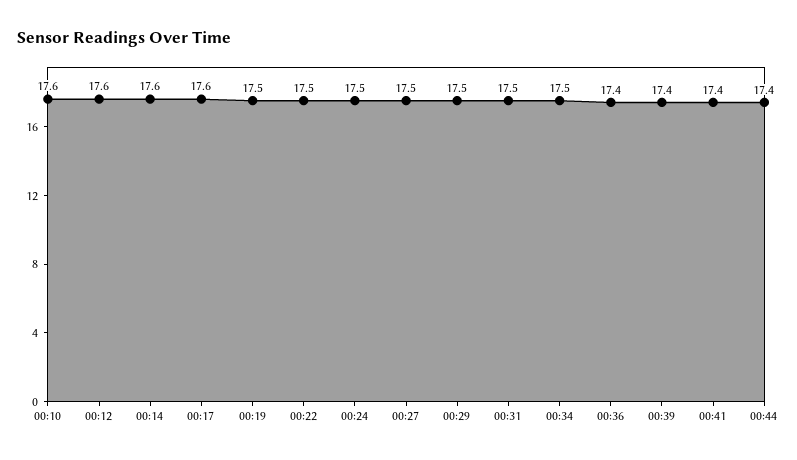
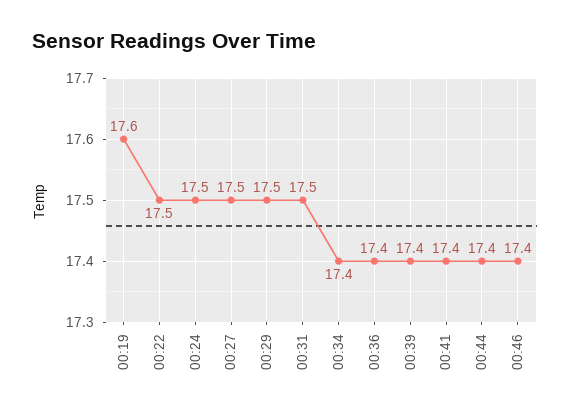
00:10: 17.6 -> none
00:12: 17.6 -> none
00:14: 17.6 -> none
00:17: 17.6 -> none
00:19: 17.5 -> 17.6
00:34: 17.5 -> 17.4
00:46: none -> 17.4

